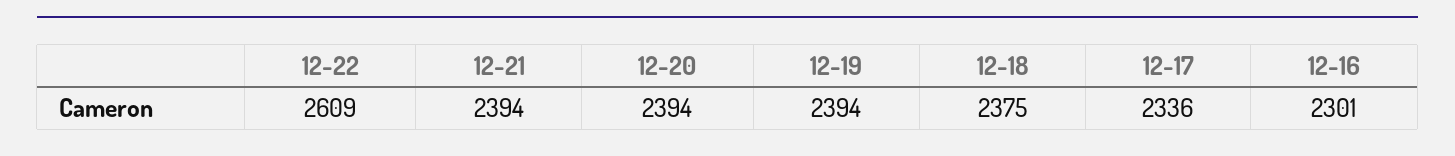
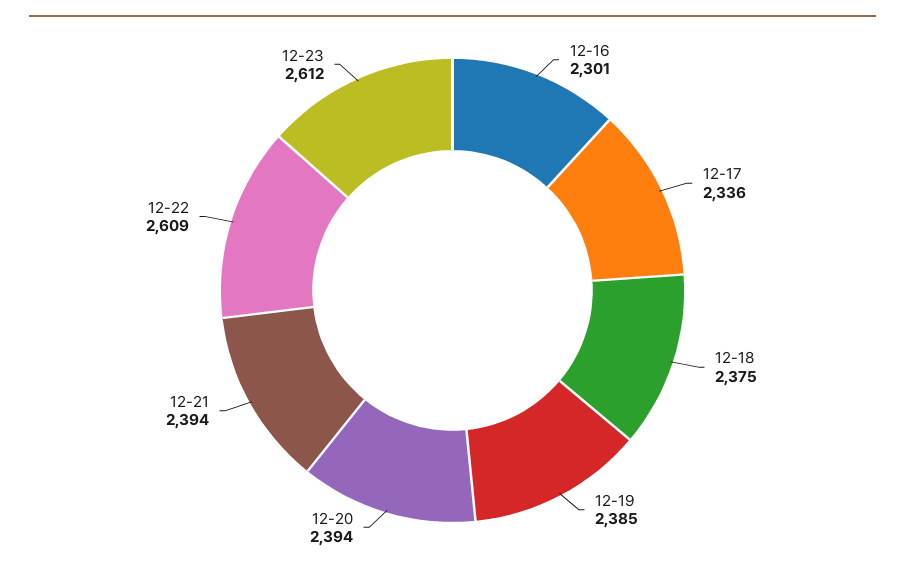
12-19: 2394 -> 2385
12-23: none -> 2612

